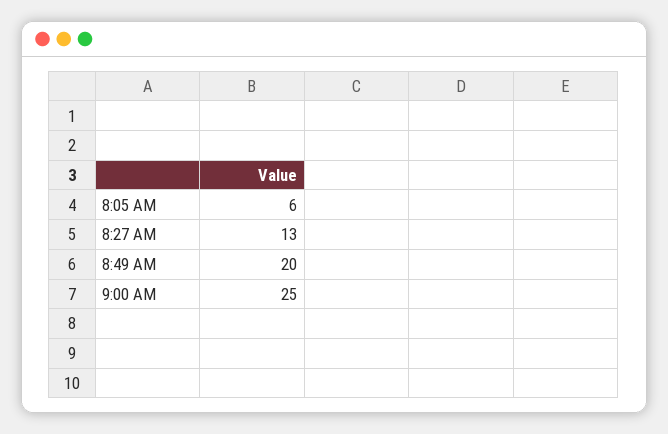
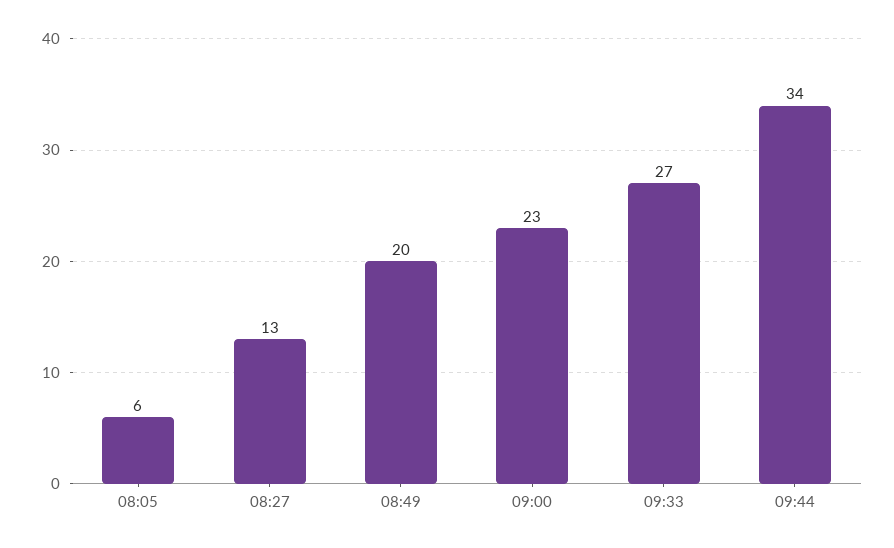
9:00 AM: 25 -> 23
09:33: none -> 27
09:44: none -> 34

